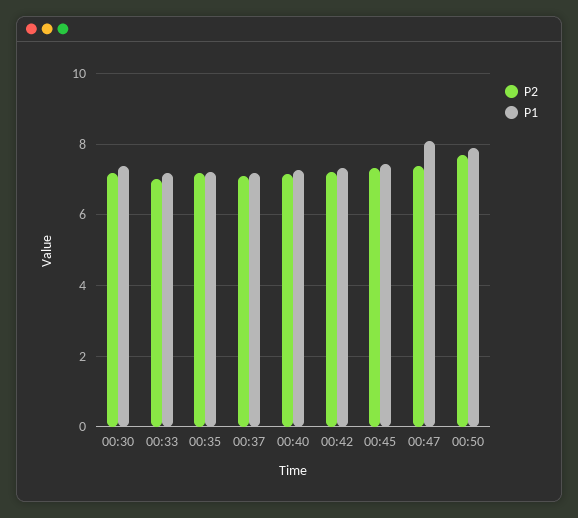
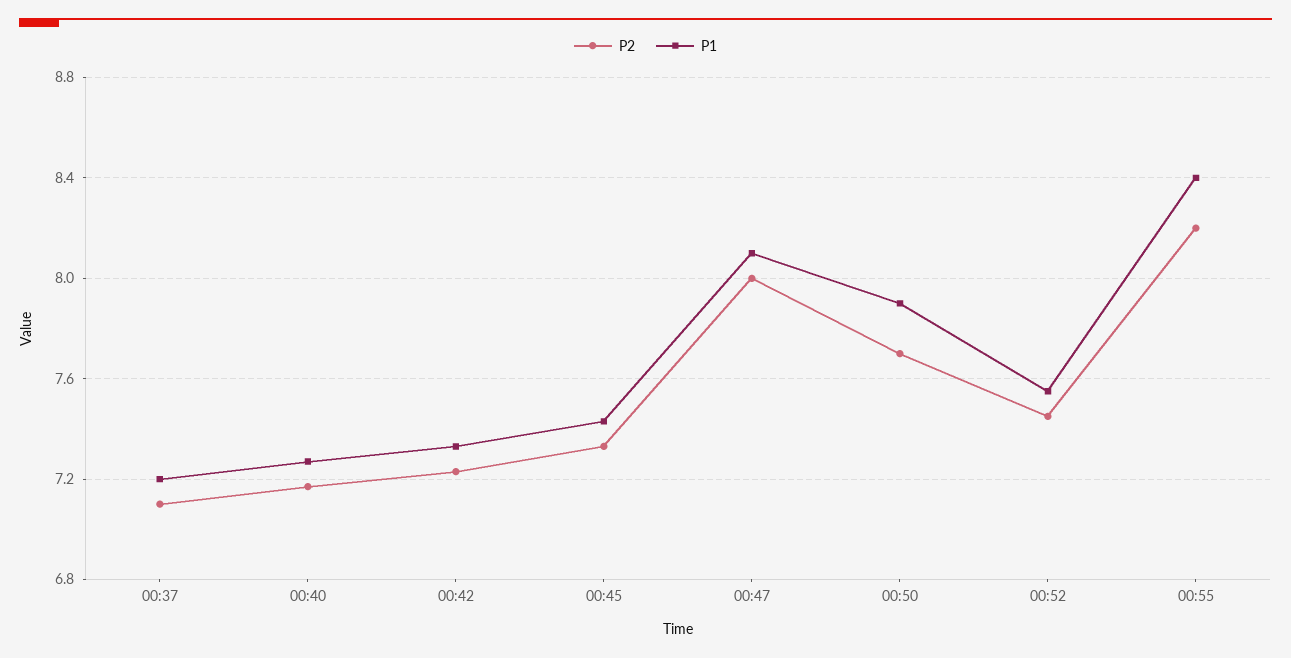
P2, 00:30: 7.2 -> none
P1, 00:30: 7.4 -> none
P2, 00:33: 7 -> none
P1, 00:33: 7.2 -> none
P2, 00:35: 7.2 -> none
P1, 00:35: 7.2 -> none
P2, 00:47: 7.4 -> 8
P2, 00:52: none -> 7.45
P1, 00:52: none -> 7.55
P2, 00:55: none -> 8.2
P1, 00:55: none -> 8.4

